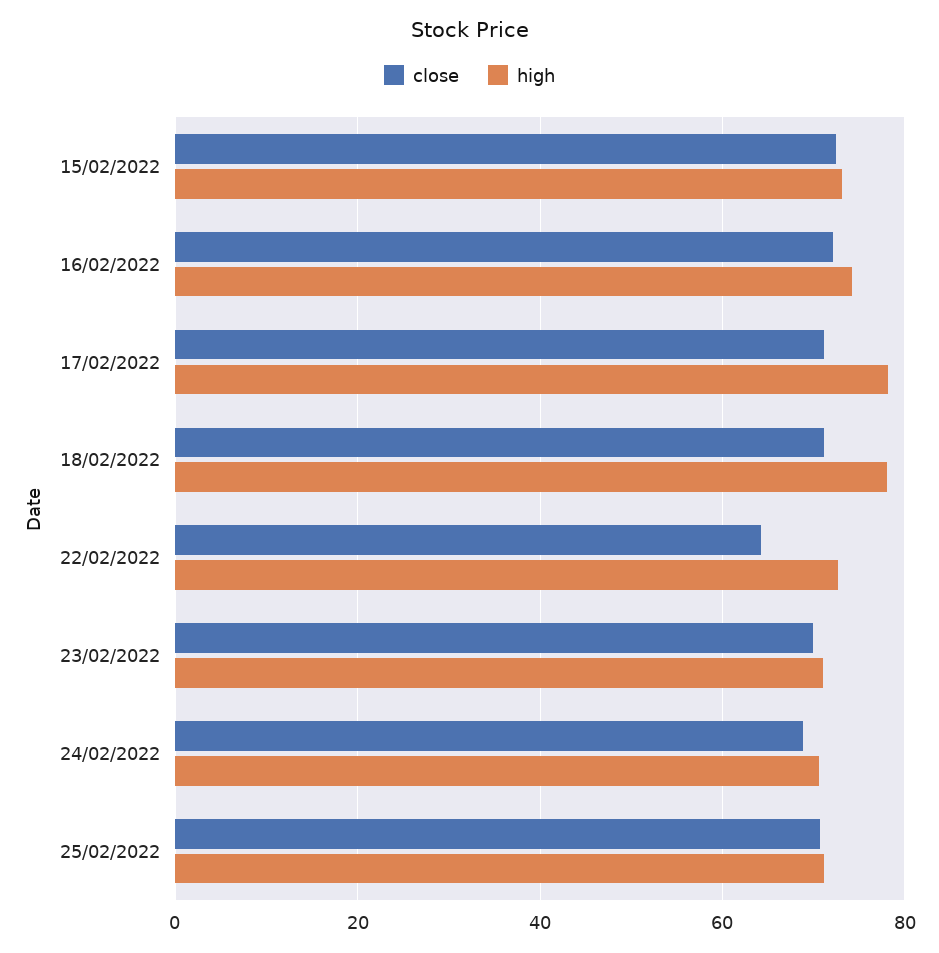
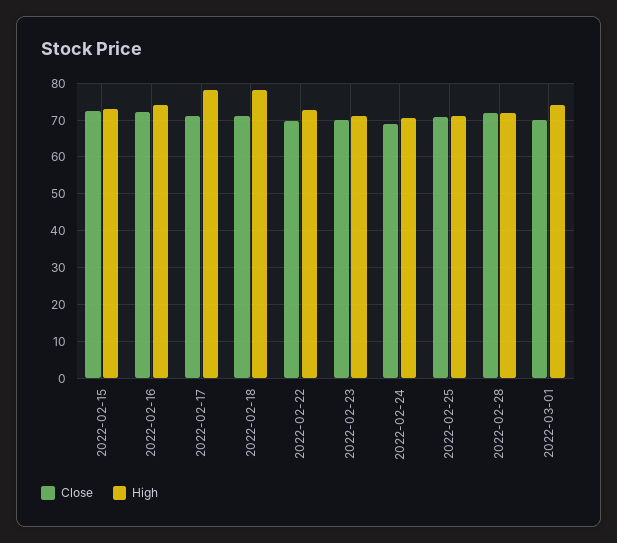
close, 22/02/2022: 64 -> 70
close, 2022-02-28: none -> 72
high, 2022-02-28: none -> 72
close, 2022-03-01: none -> 70
high, 2022-03-01: none -> 74

